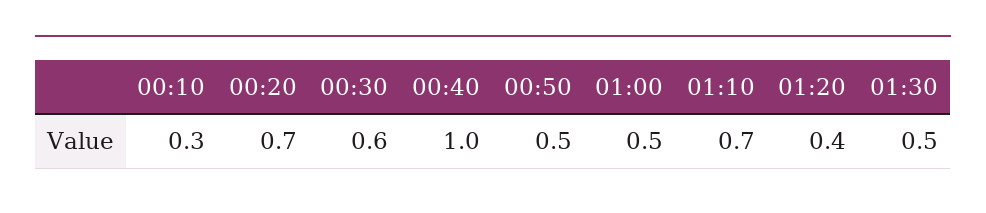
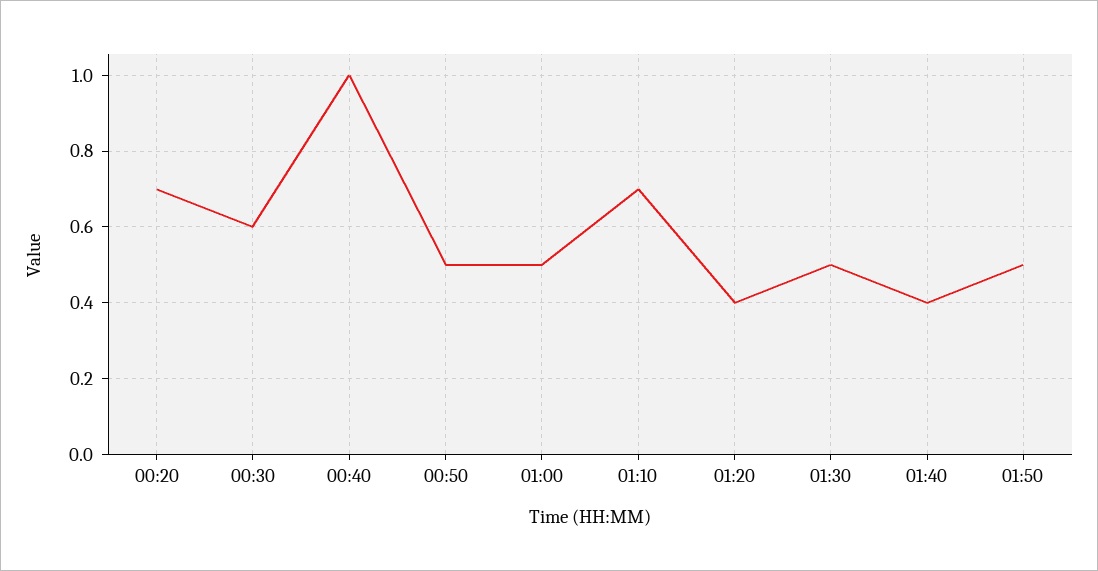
00:10: 0.3 -> none
01:40: none -> 0.4
01:50: none -> 0.5

